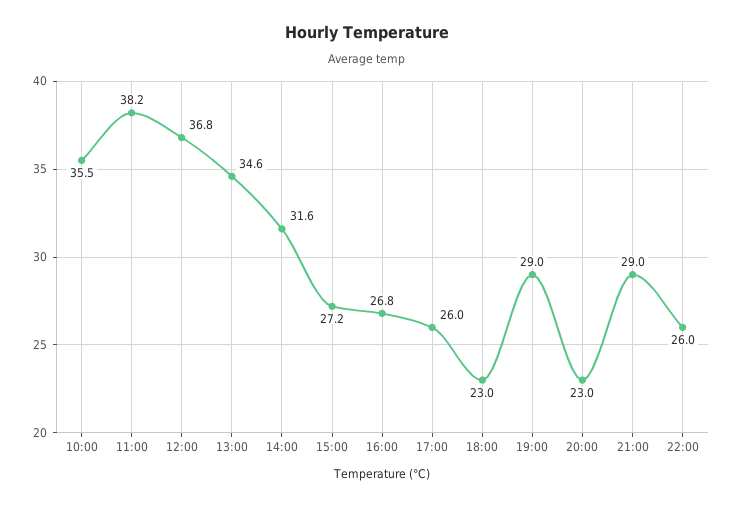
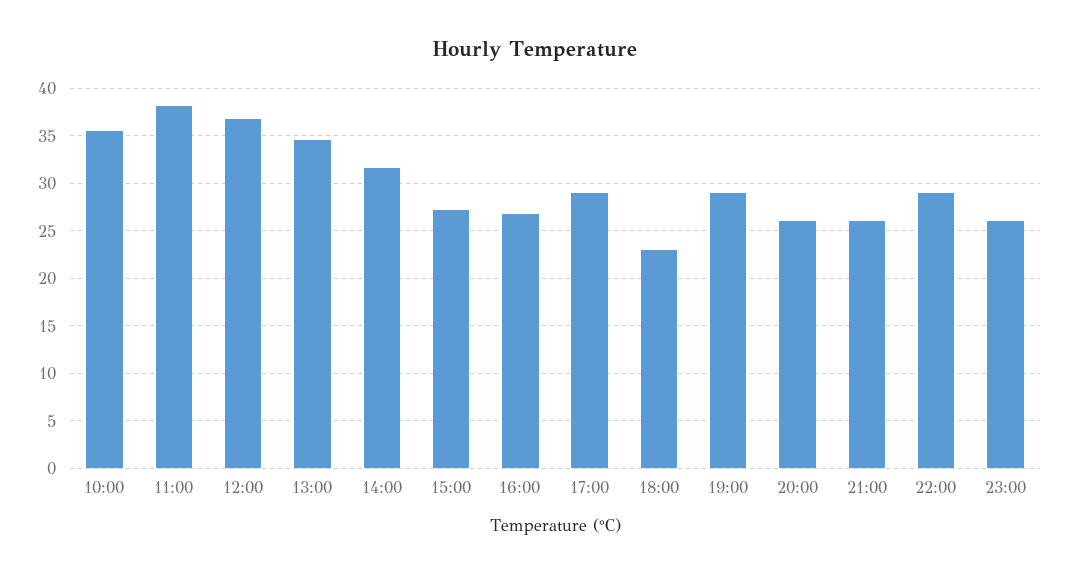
17:00: 26 -> 29
20:00: 23 -> 26
21:00: 29 -> 26
22:00: 26 -> 29
23:00: none -> 26

